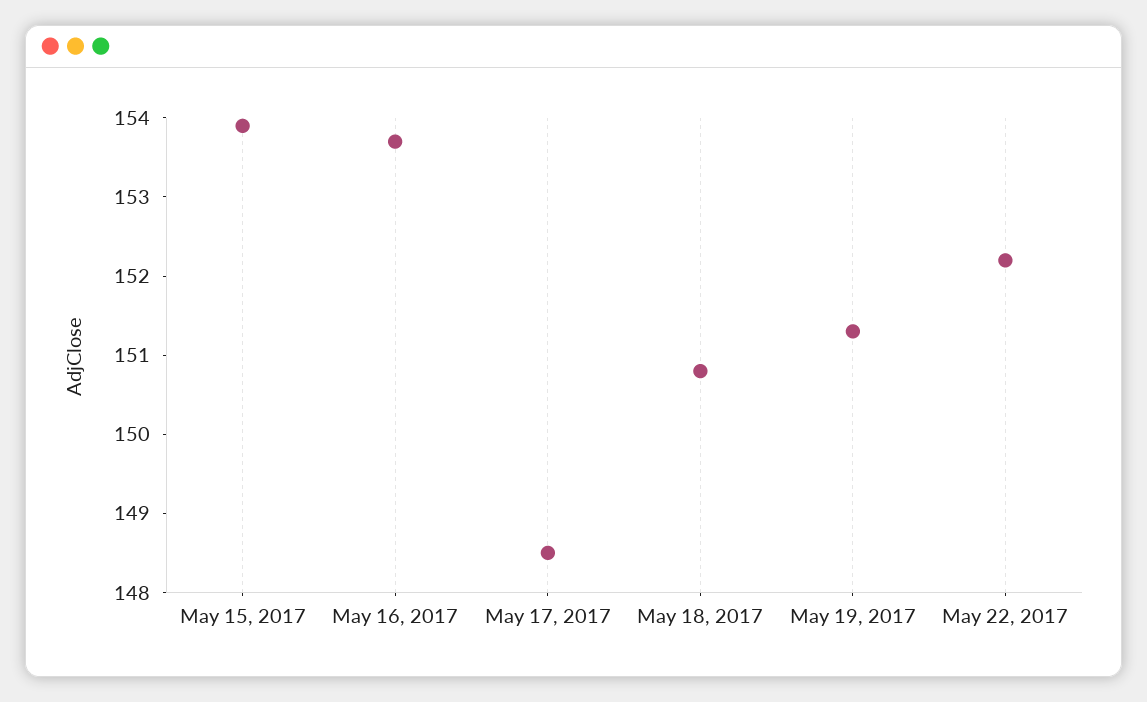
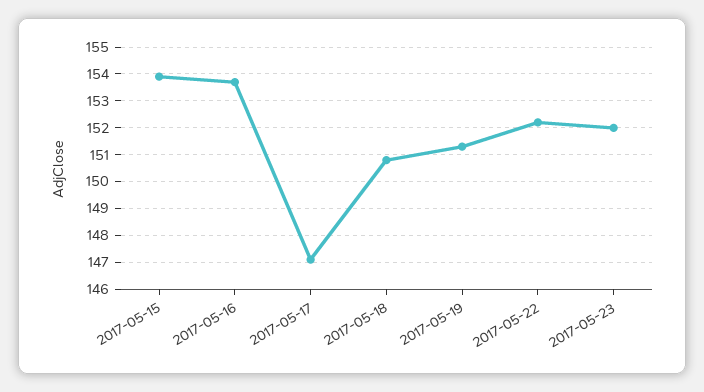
May 17, 2017: 148.5 -> 147
2017-05-23: none -> 152

